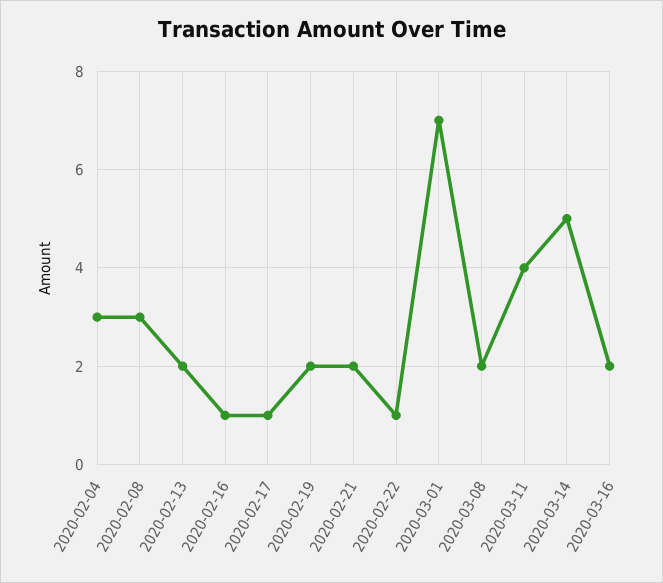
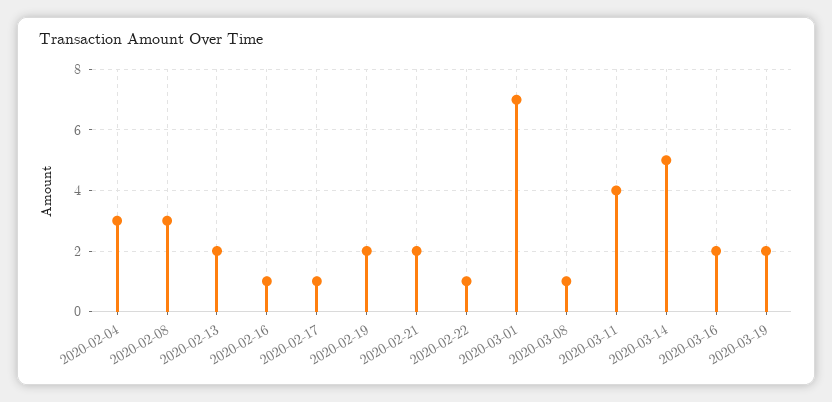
2020-03-08: 2 -> 1
2020-03-19: none -> 2

